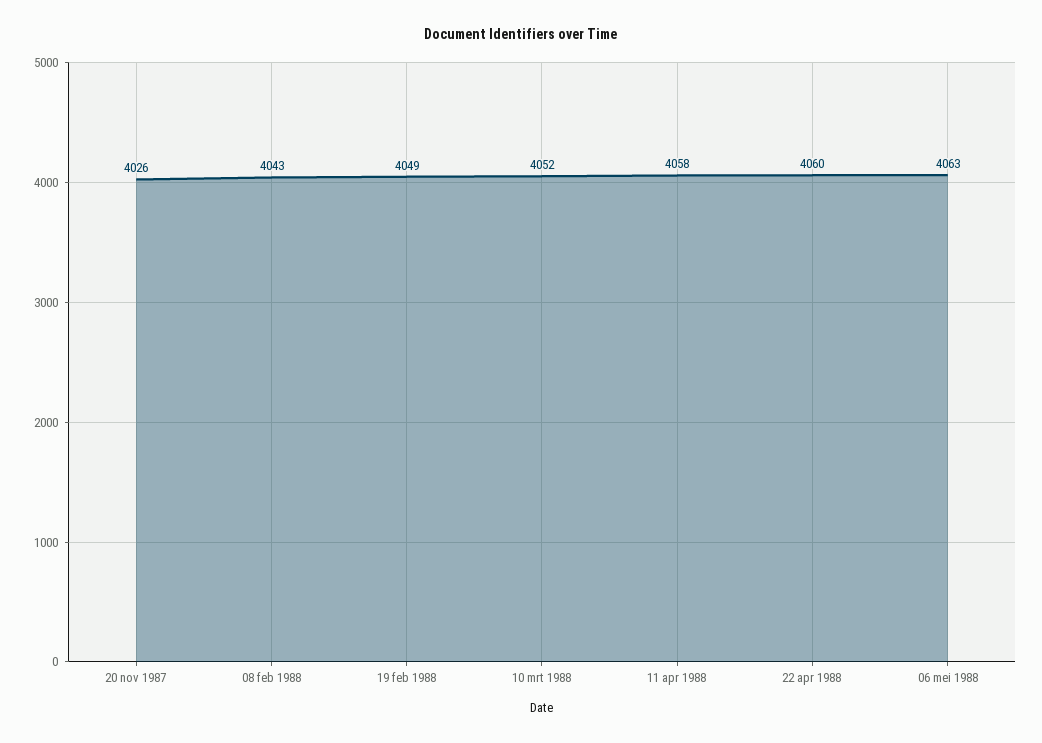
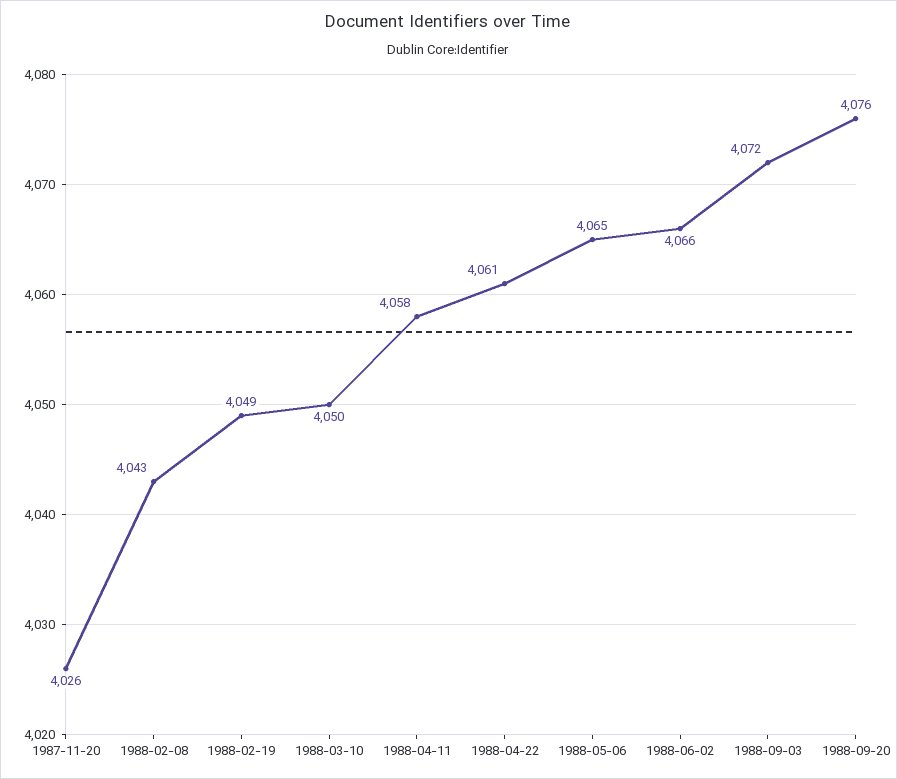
10 mrt 1988: 4052 -> 4050
22 apr 1988: 4060 -> 4061
06 mei 1988: 4063 -> 4065
1988-06-02: none -> 4066
1988-09-03: none -> 4072
1988-09-20: none -> 4076

